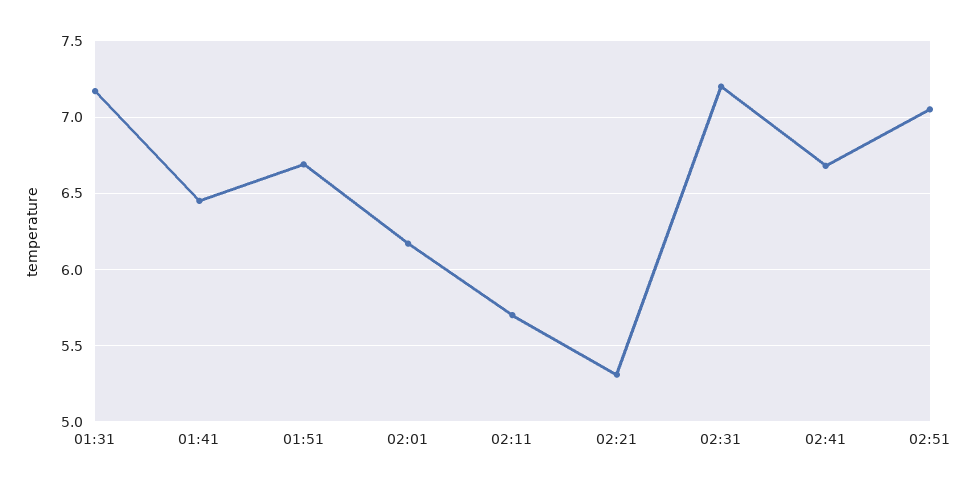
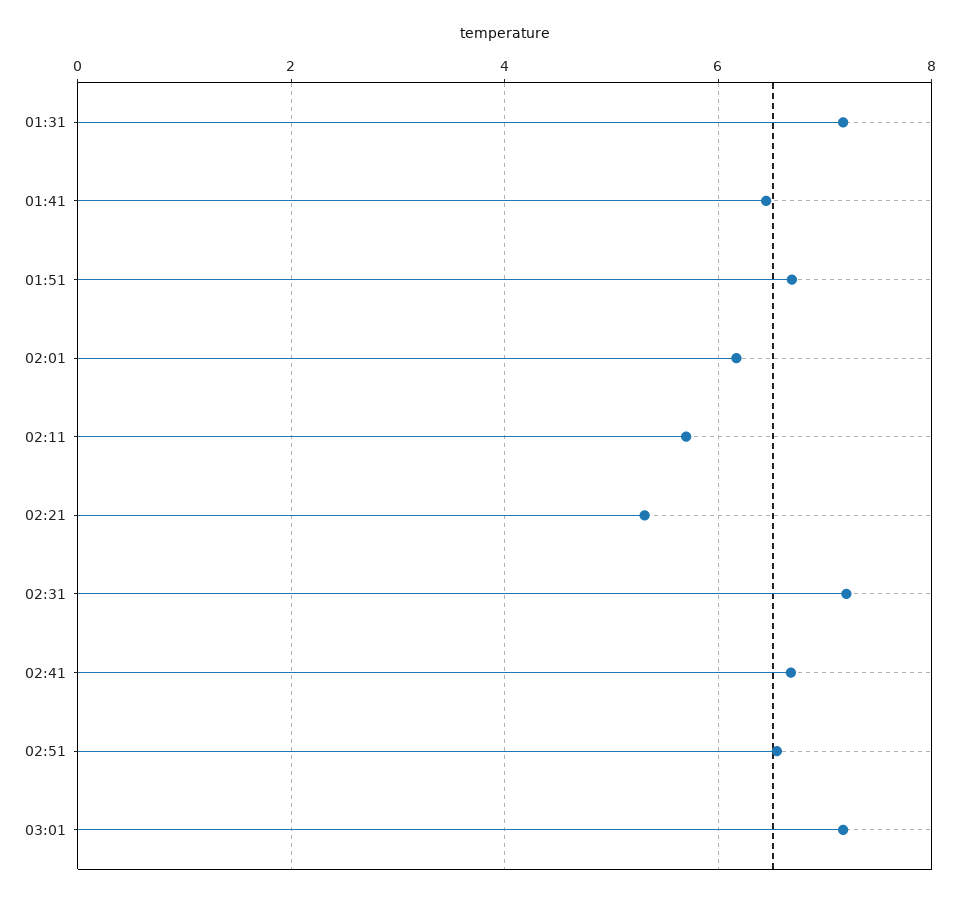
02:51: 7.05 -> 6.6
03:01: none -> 7.2

